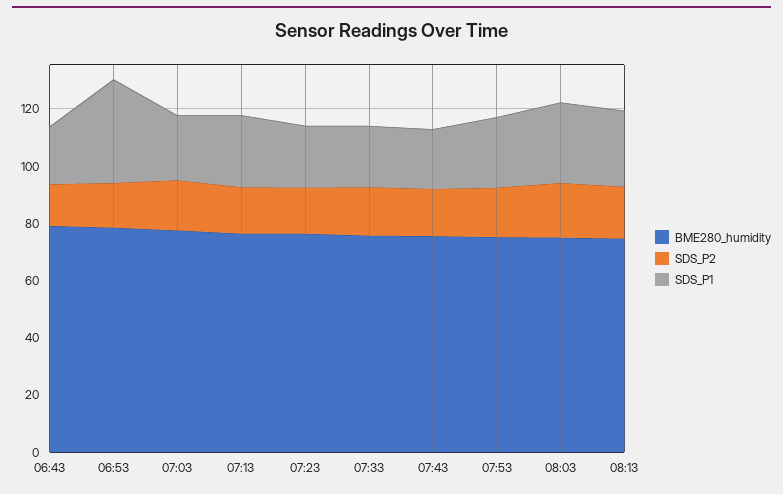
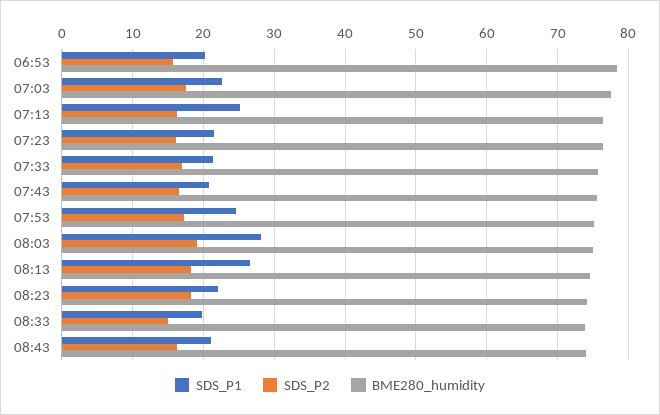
BME280_humidity, 06:43: 80 -> none
SDS_P2, 06:43: 15 -> none
SDS_P1, 06:43: 20 -> none
SDS_P1, 06:53: 35 -> 20
SDS_P1, 08:23: none -> 22
SDS_P2, 08:23: none -> 18
BME280_humidity, 08:23: none -> 74
SDS_P1, 08:33: none -> 20
SDS_P2, 08:33: none -> 15
BME280_humidity, 08:33: none -> 74
SDS_P1, 08:43: none -> 21
SDS_P2, 08:43: none -> 16
BME280_humidity, 08:43: none -> 74

